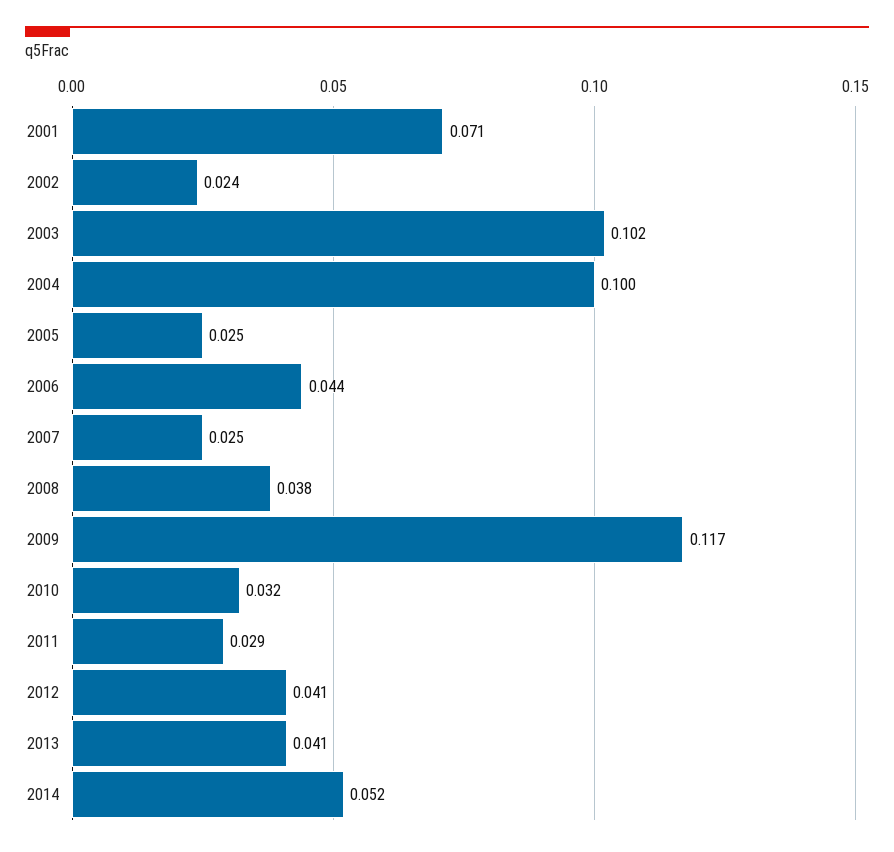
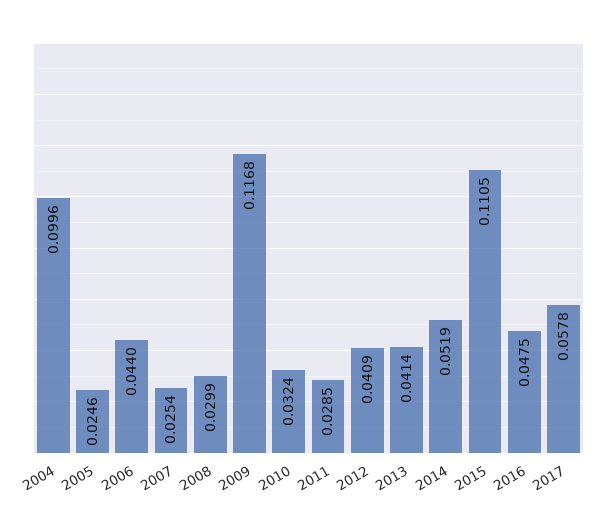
2001: 0.071 -> none
2002: 0.024 -> none
2003: 0.102 -> none
2008: 0.038 -> 0.0299
2015: none -> 0.1105
2016: none -> 0.0475
2017: none -> 0.0578

